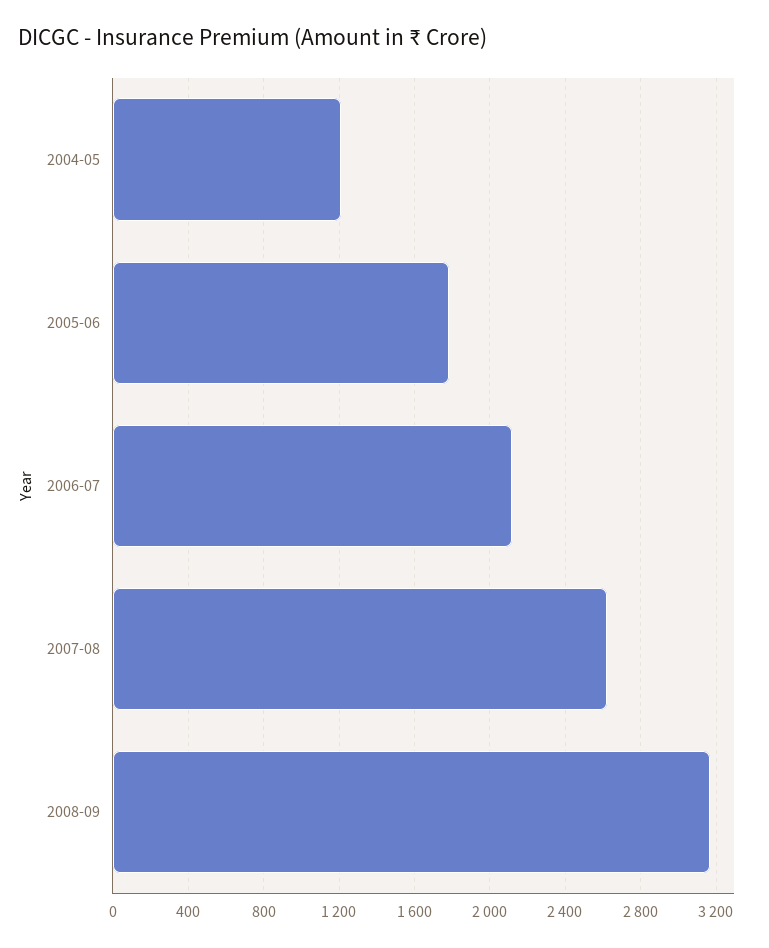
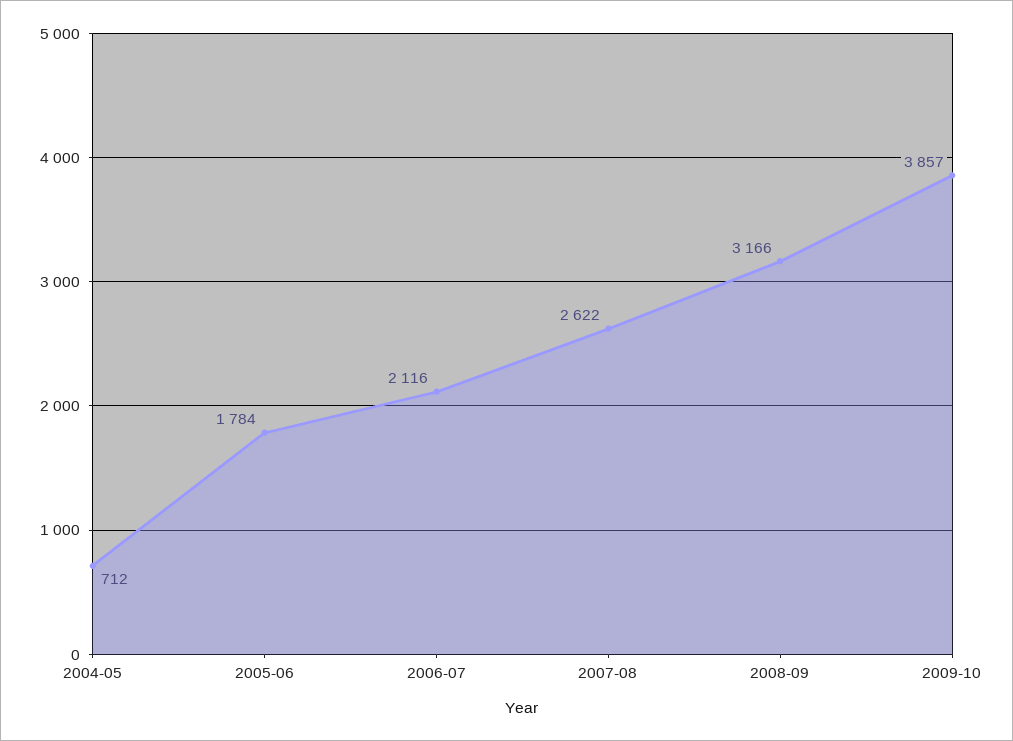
2004-05: 1200 -> 712
2009-10: none -> 3857

